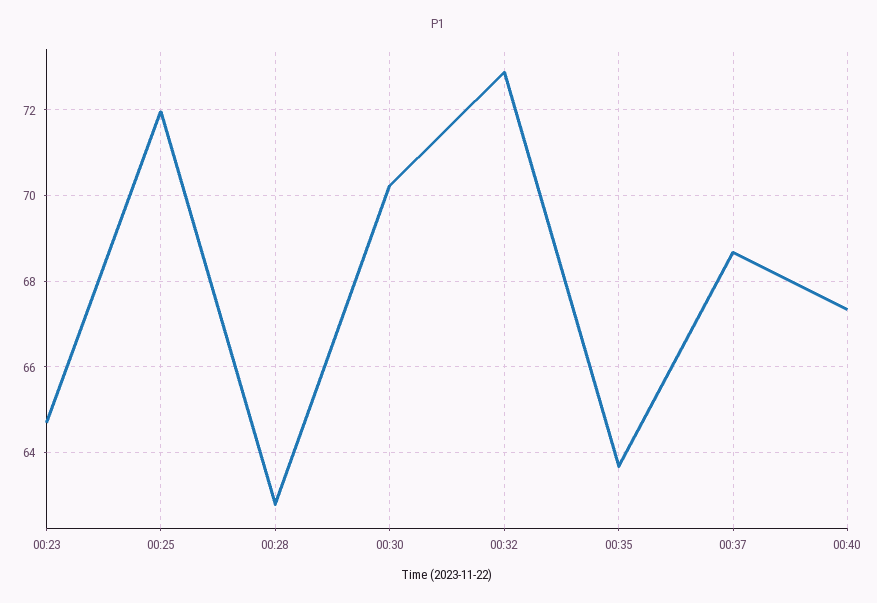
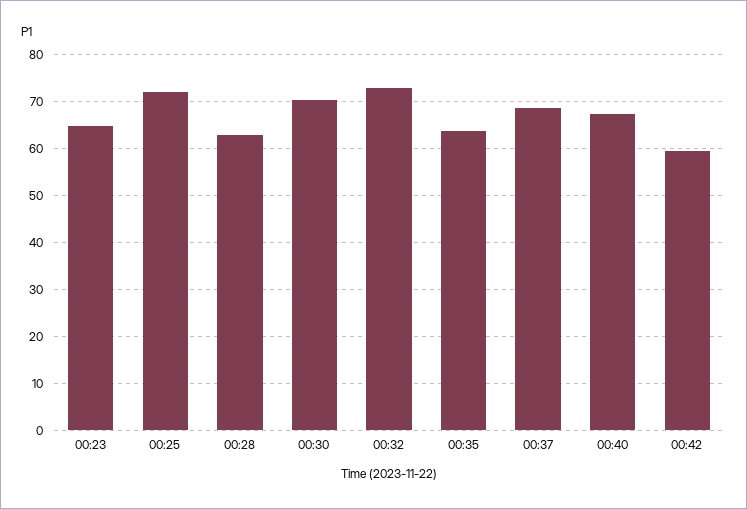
00:42: none -> 60

